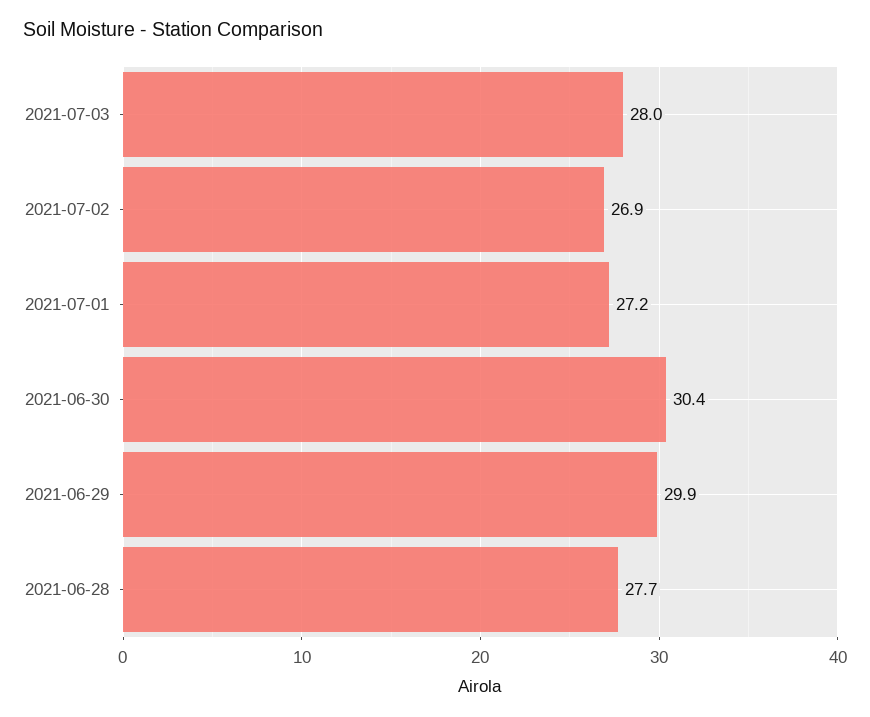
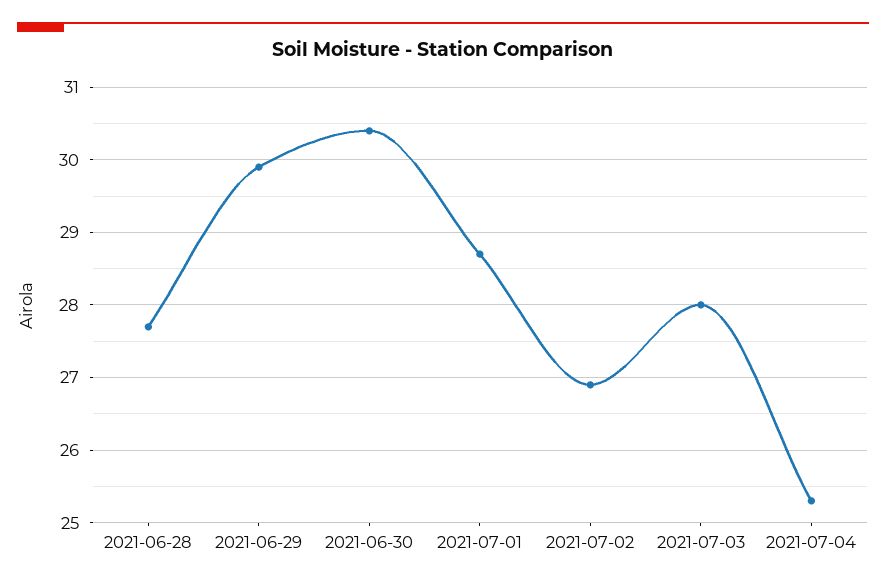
2021-07-01: 27.2 -> 28.7
2021-07-04: none -> 25.3

